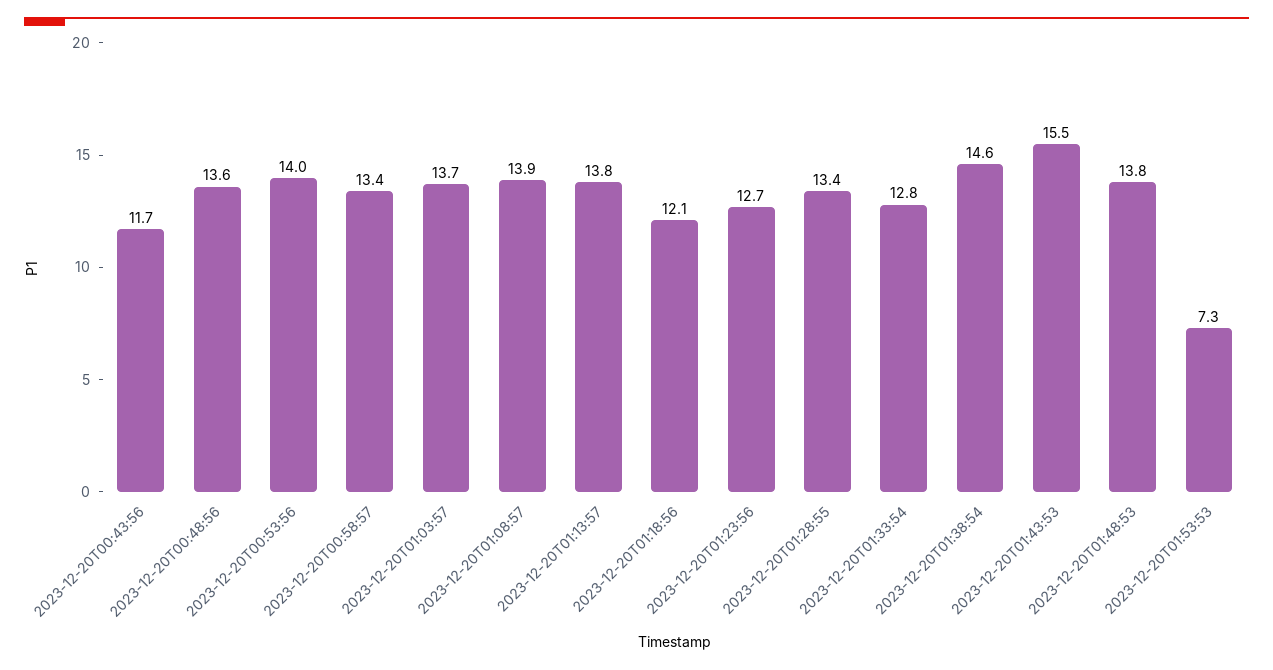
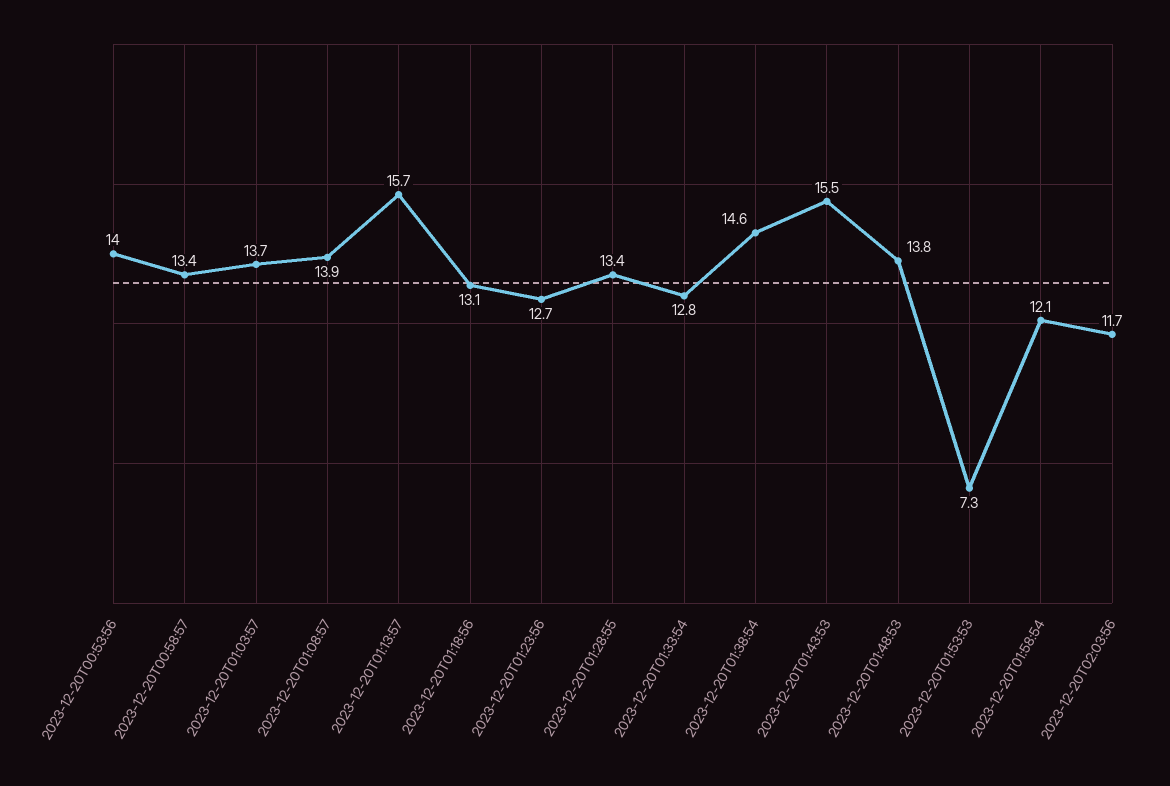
2023-12-20T00:43:56: 11.7 -> none
2023-12-20T00:48:56: 13.6 -> none
2023-12-20T01:13:57: 13.8 -> 15.7
2023-12-20T01:18:56: 12.1 -> 13.1
2023-12-20T01:58:54: none -> 12.1
2023-12-20T02:03:56: none -> 11.7

